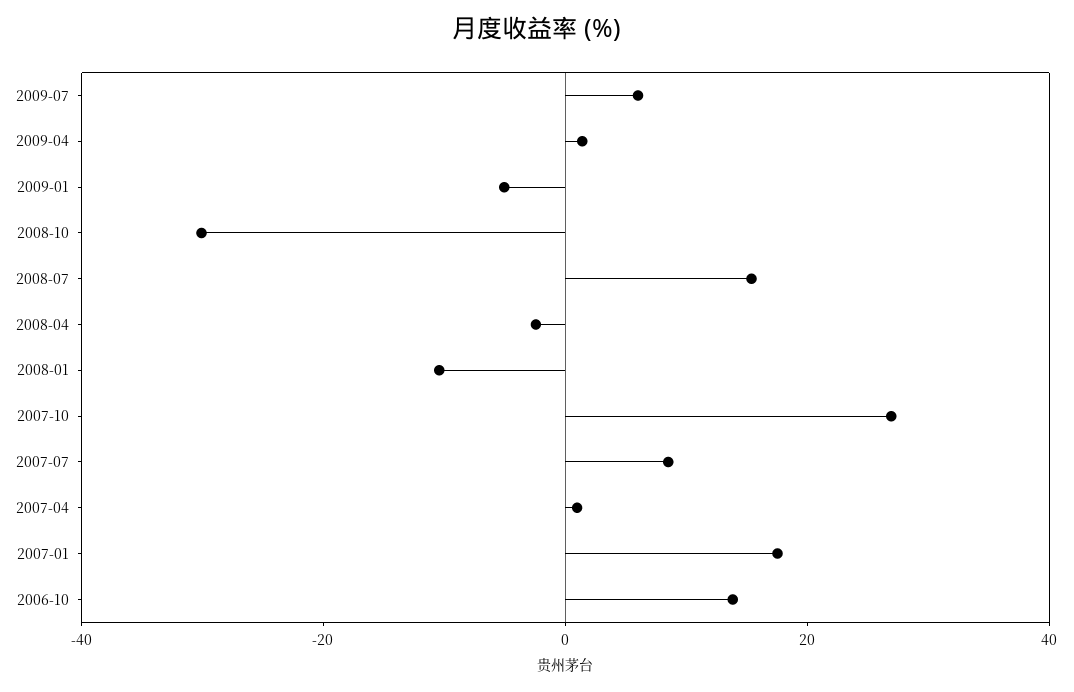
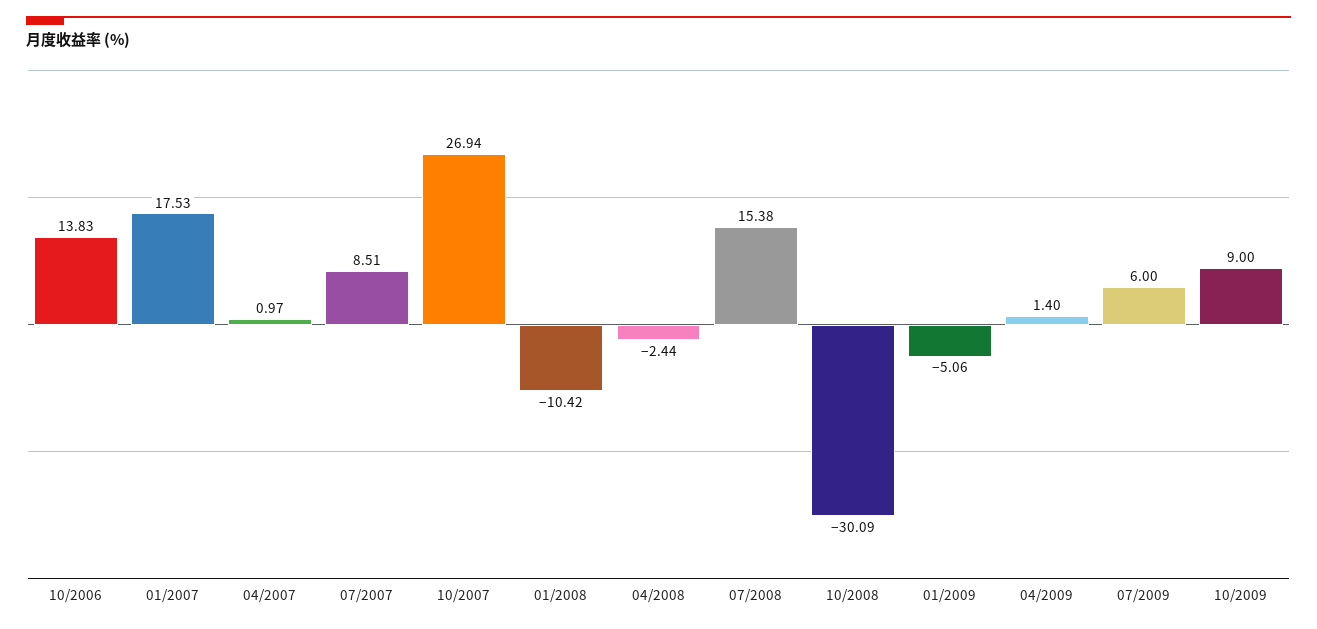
10/2009: none -> 9

